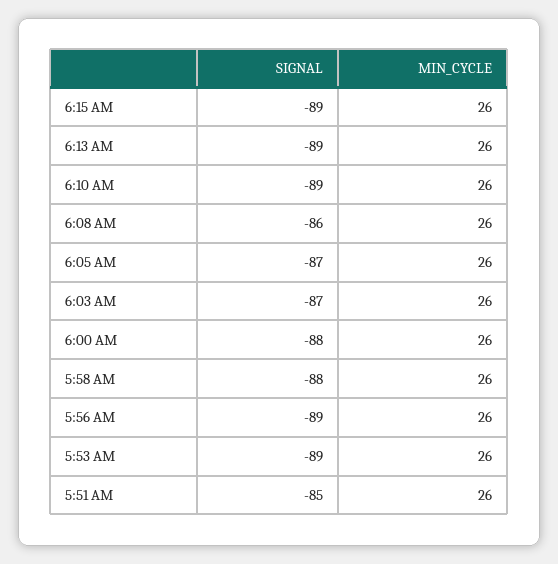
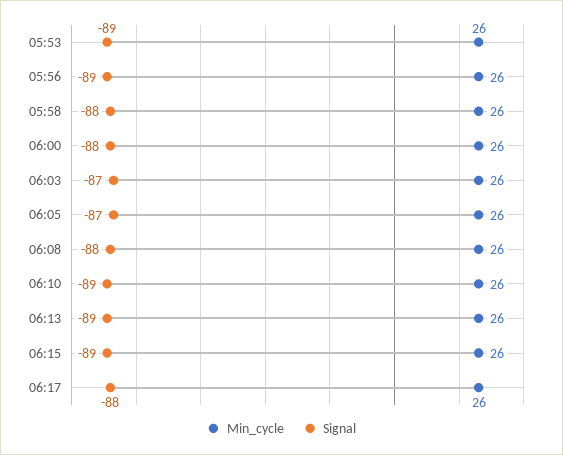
SIGNAL, 6:08 AM: -86 -> -88
SIGNAL, 5:51 AM: -85 -> none
MIN_CYCLE, 5:51 AM: 26 -> none
MIN_CYCLE, 06:17: none -> 26
SIGNAL, 06:17: none -> -88

